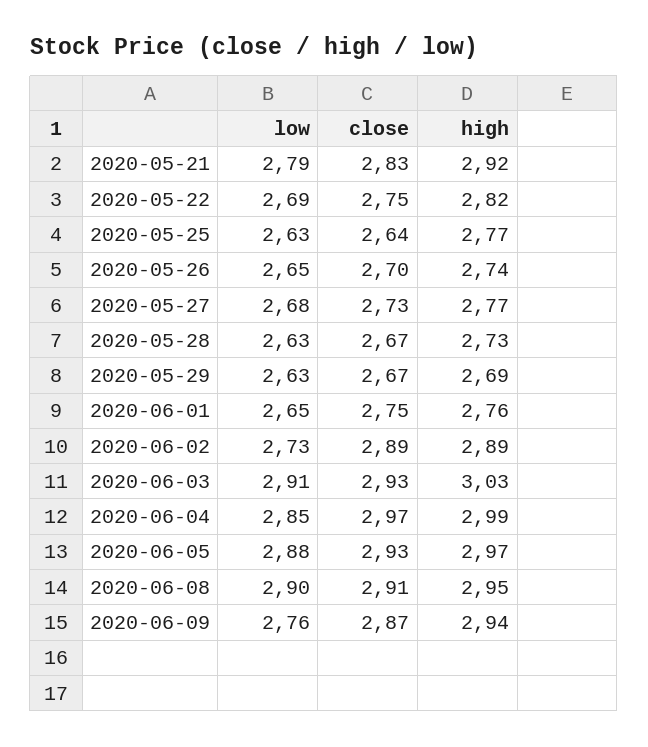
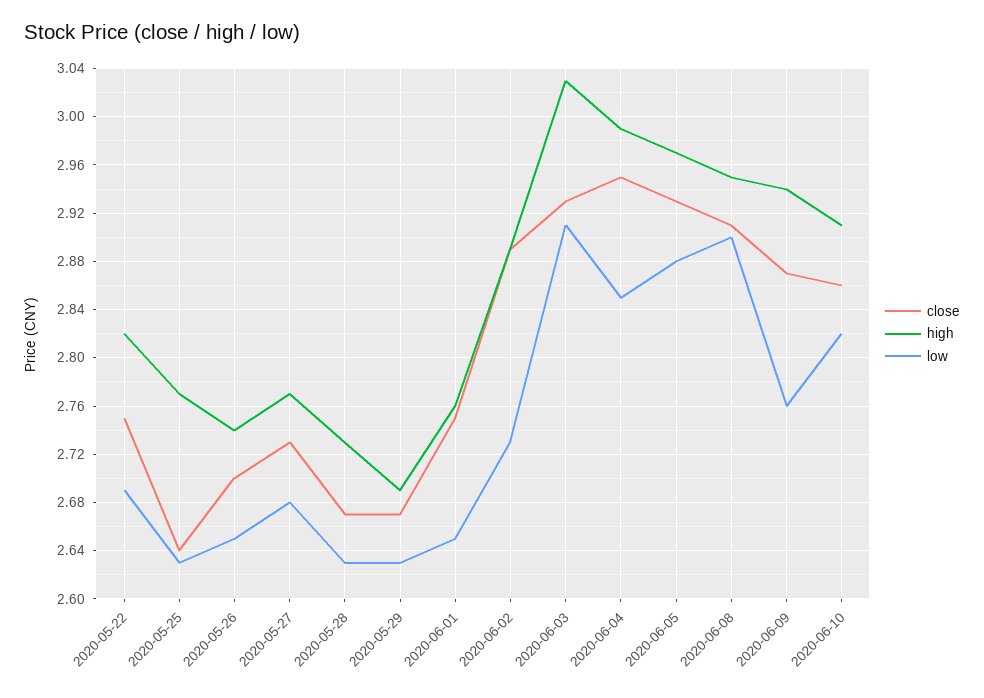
low, 2020-05-21: 2.79 -> none
close, 2020-05-21: 2.83 -> none
high, 2020-05-21: 2.92 -> none
close, 2020-06-04: 2.97 -> 2.95
close, 2020-06-10: none -> 2.86
high, 2020-06-10: none -> 2.91
low, 2020-06-10: none -> 2.82

